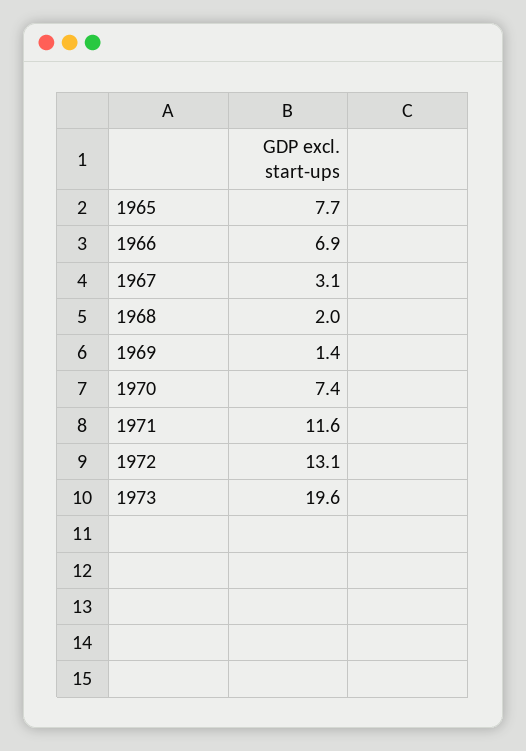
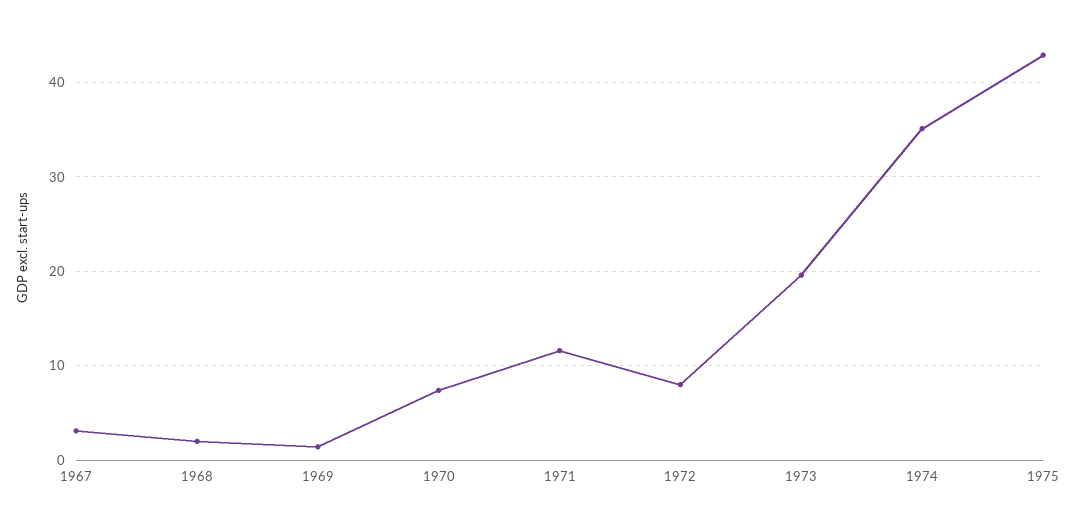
1965: 7.7 -> none
1966: 6.9 -> none
1972: 13.1 -> 8
1974: none -> 35
1975: none -> 43

